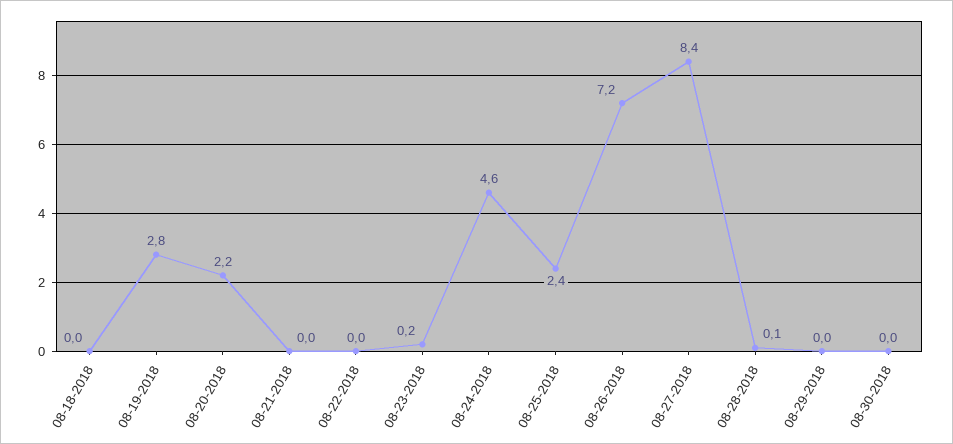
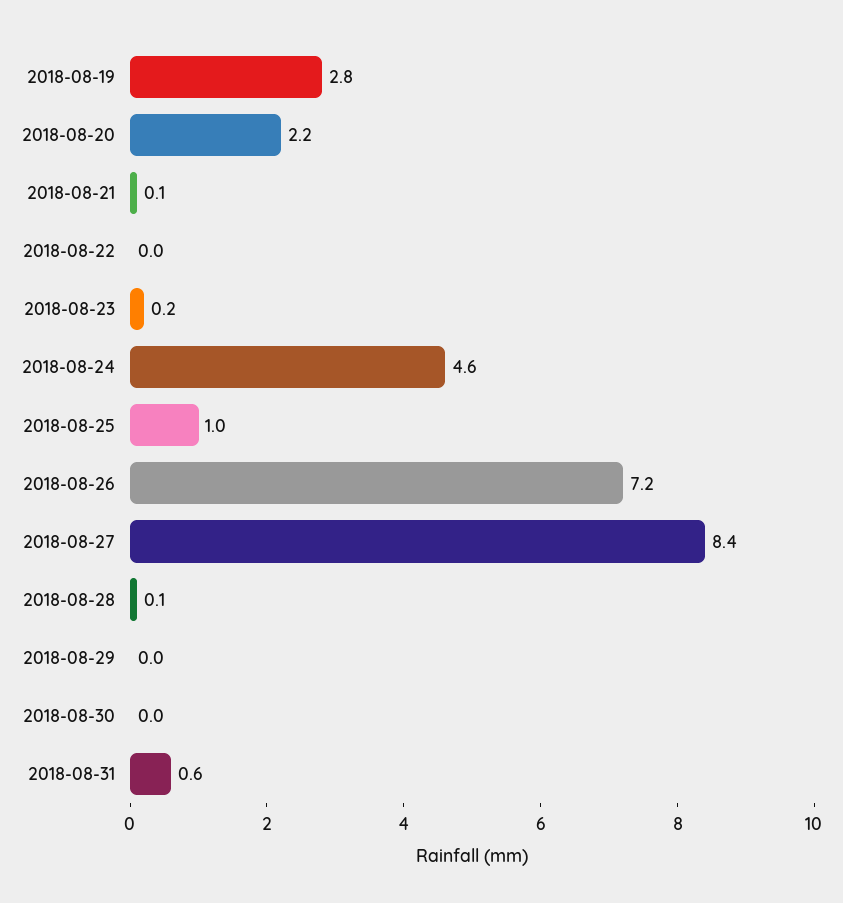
08-18-2018: 0 -> none
08-21-2018: 0 -> 0.1
08-25-2018: 2.4 -> 1
2018-08-31: none -> 0.6

